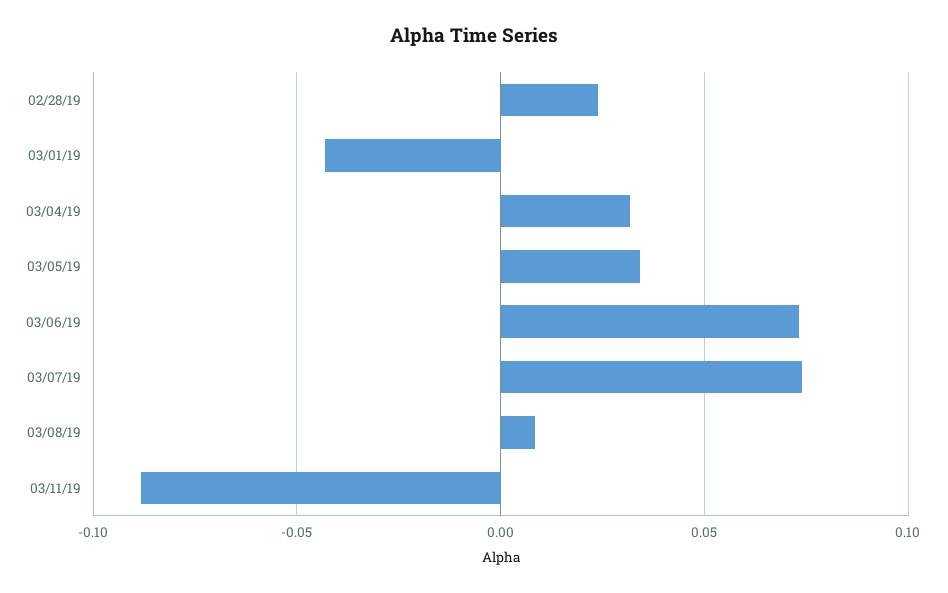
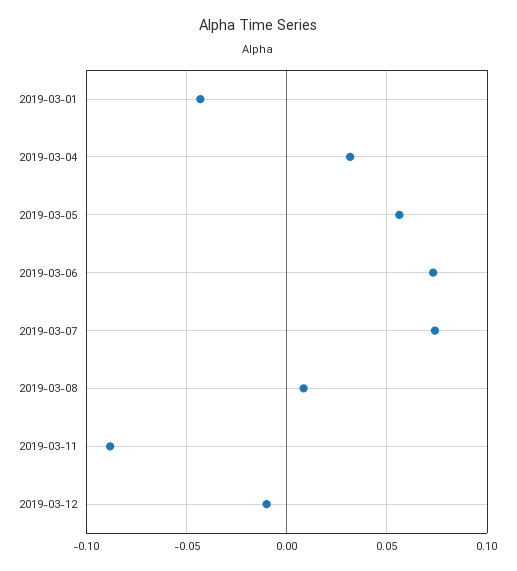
02/28/19: 0.025 -> none
03/05/19: 0.035 -> 0.055
2019-03-12: none -> -0.01

